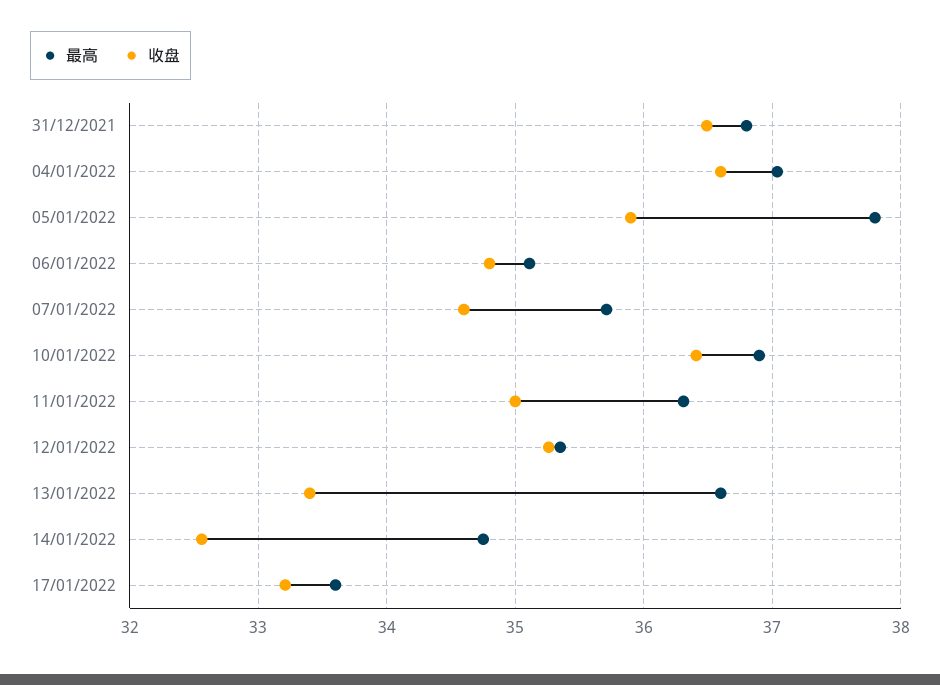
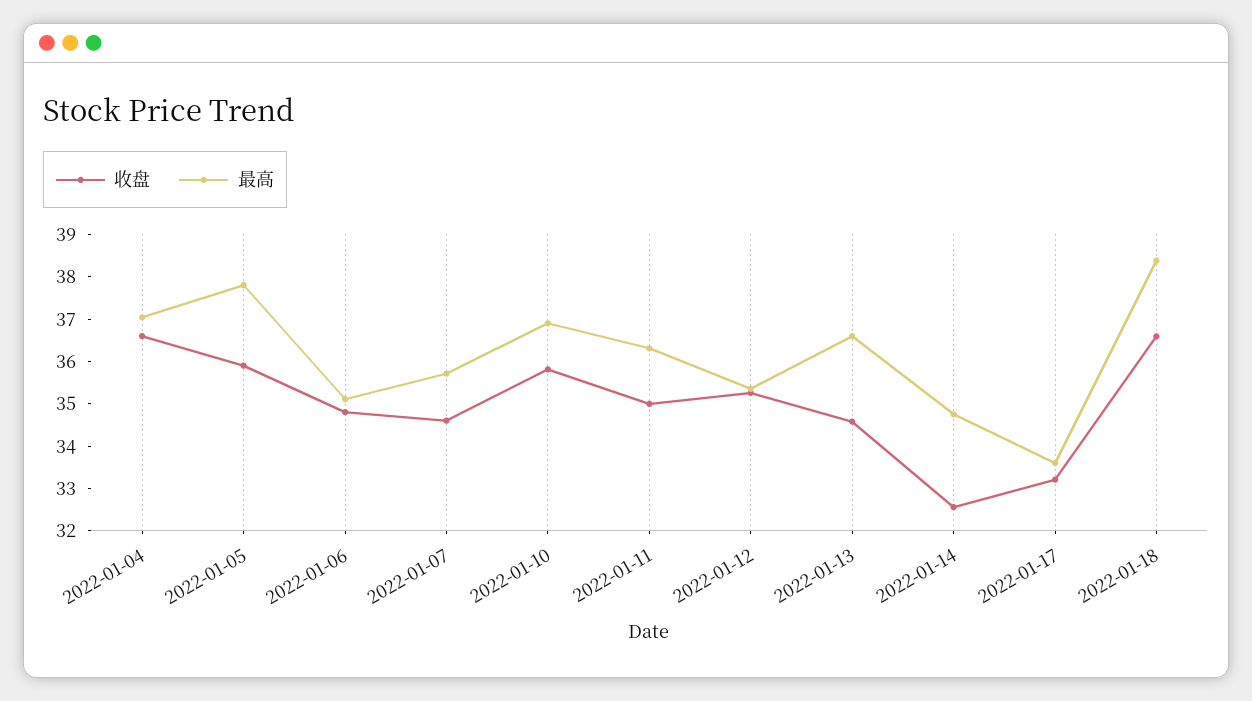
最高, 31/12/2021: 36.8 -> none
收盘, 31/12/2021: 36.5 -> none
收盘, 10/01/2022: 36.4 -> 35.8
收盘, 13/01/2022: 33.4 -> 34.6
收盘, 2022-01-18: none -> 36.6
最高, 2022-01-18: none -> 38.4

